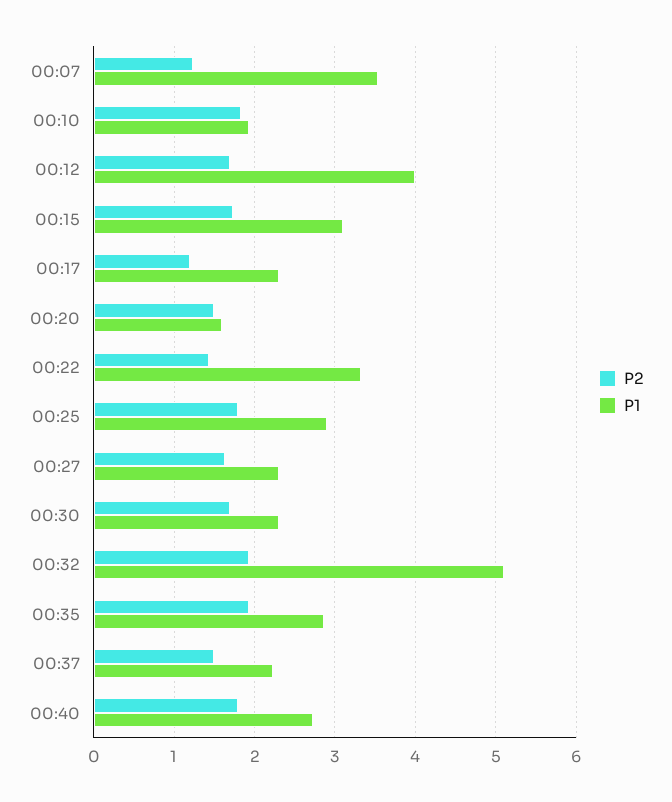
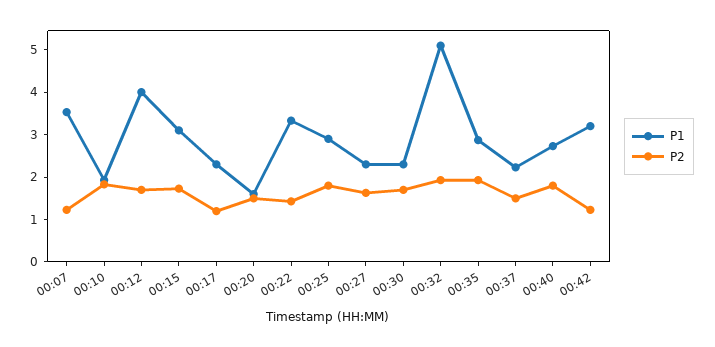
P1, 00:42: none -> 3.2
P2, 00:42: none -> 1.2

